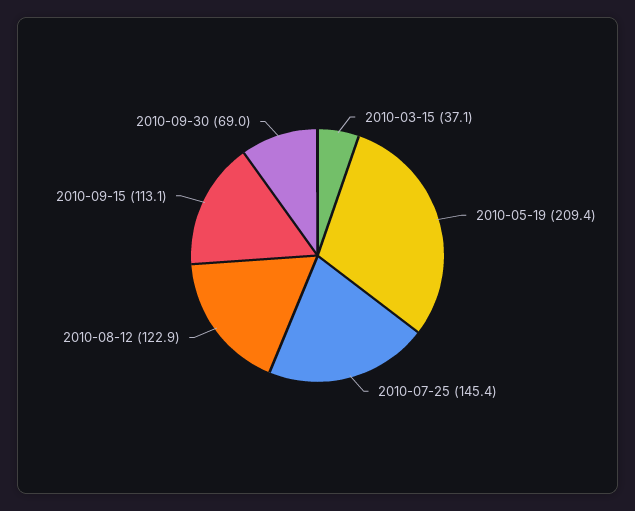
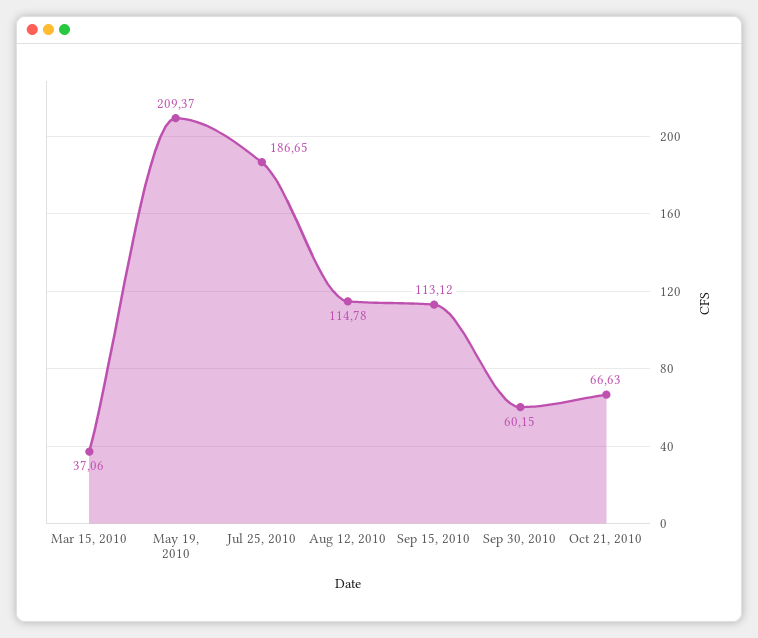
2010-07-25: 145.4 -> 186.65
2010-08-12: 122.9 -> 114.78
2010-09-30: 69 -> 60.15
Oct 21, 2010: none -> 66.63

